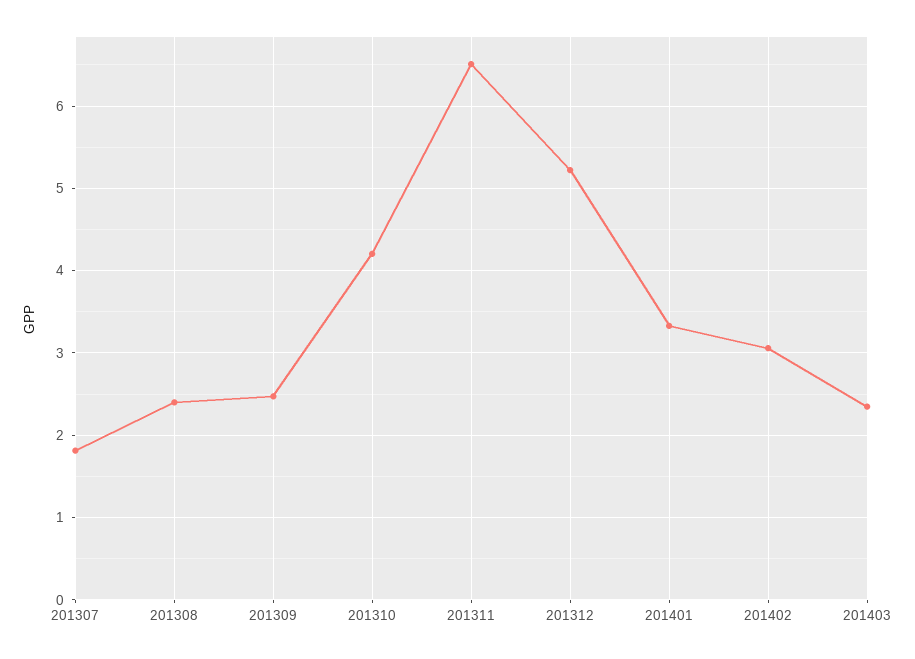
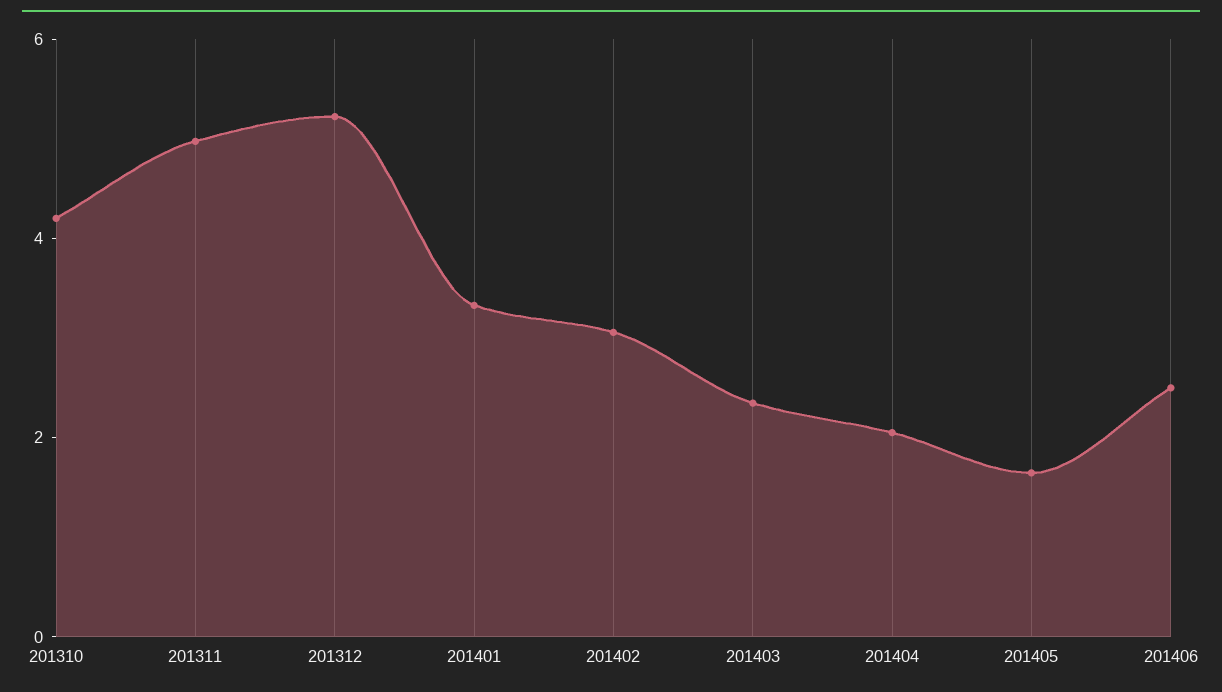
201307: 1.8 -> none
201308: 2.4 -> none
201309: 2.5 -> none
201311: 6.5 -> 5
201404: none -> 2
201405: none -> 1.5
201406: none -> 2.5

